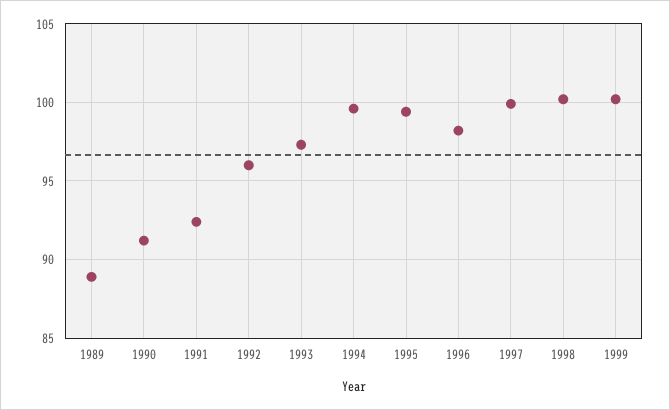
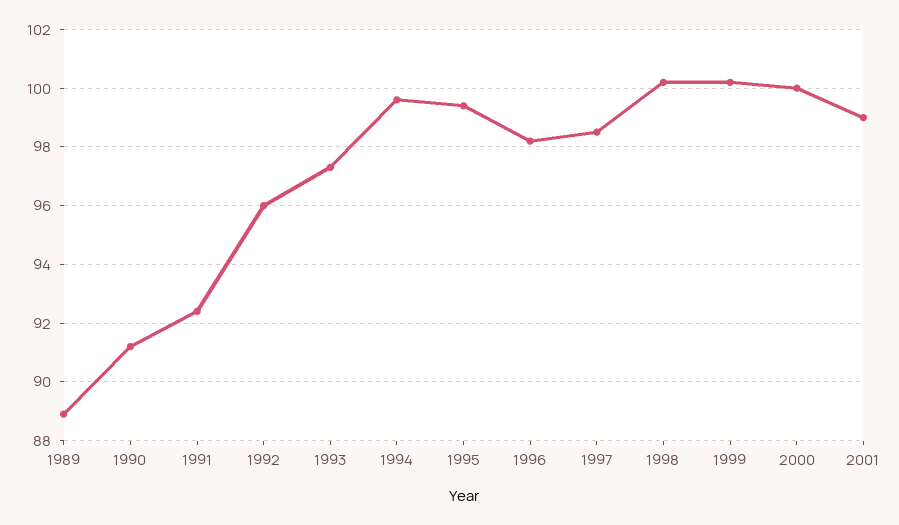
1997: 100 -> 98.5
2000: none -> 100
2001: none -> 99

